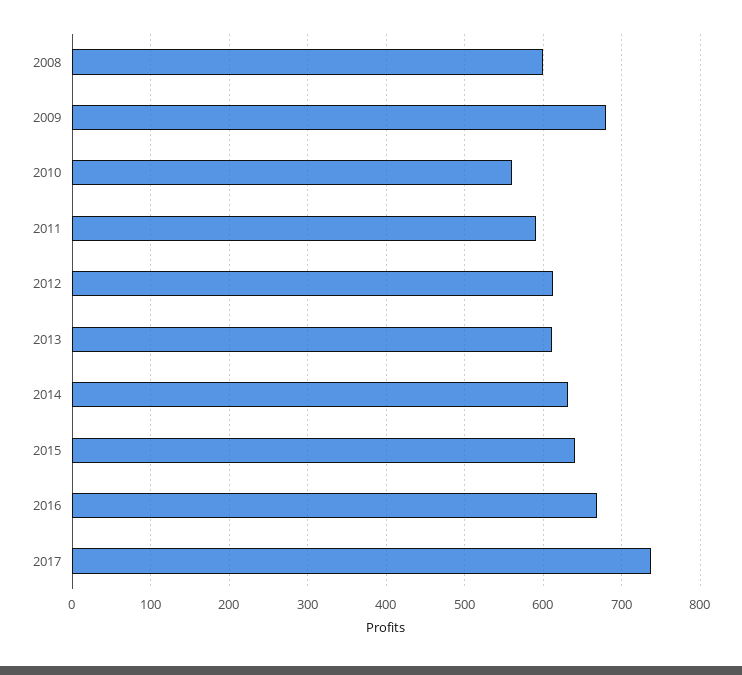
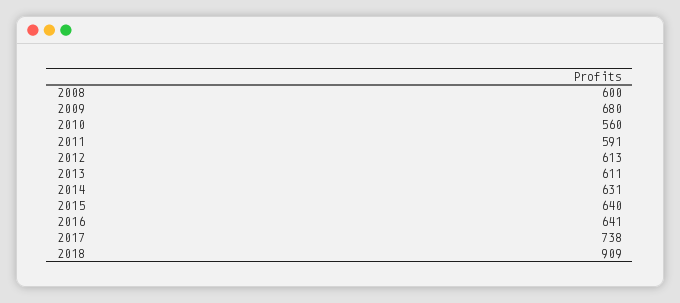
2016: 670 -> 641
2018: none -> 909

